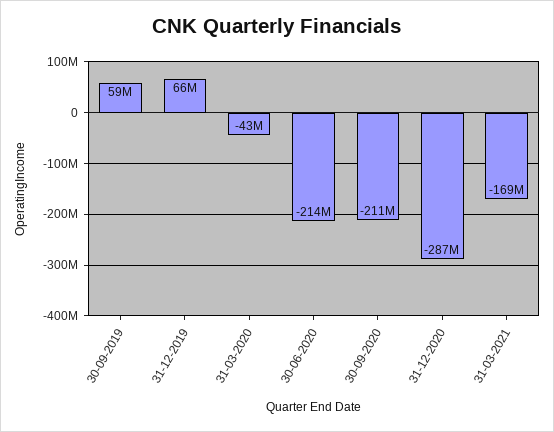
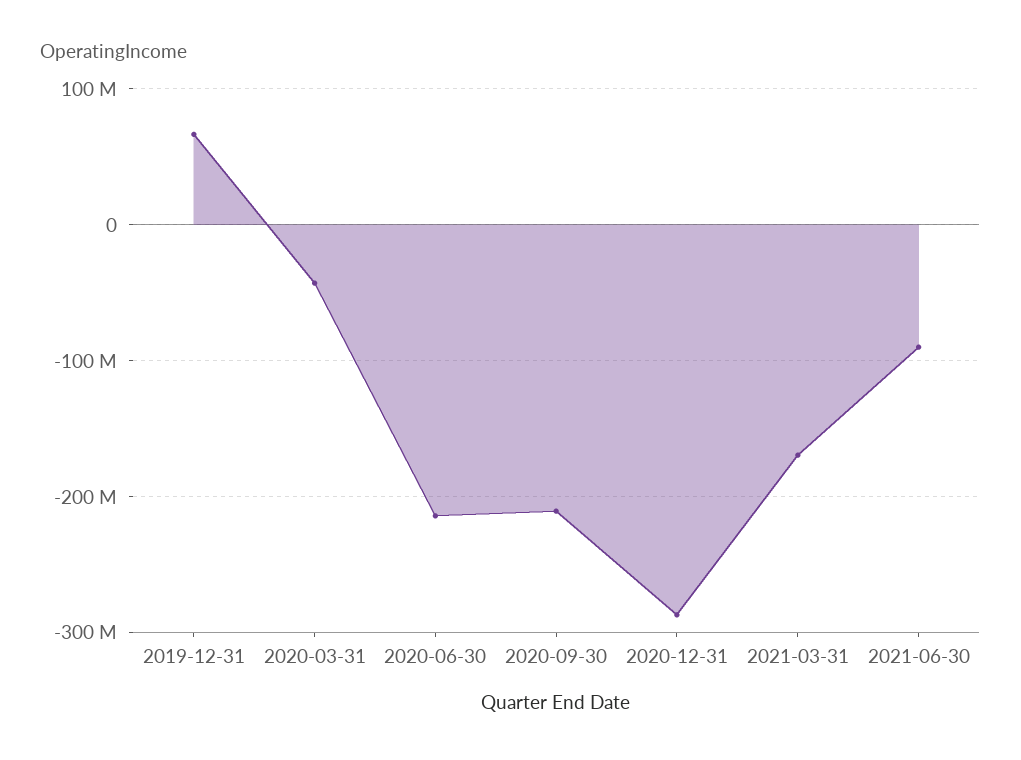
30-09-2019: 59000000 -> none
2021-06-30: none -> -90000000

